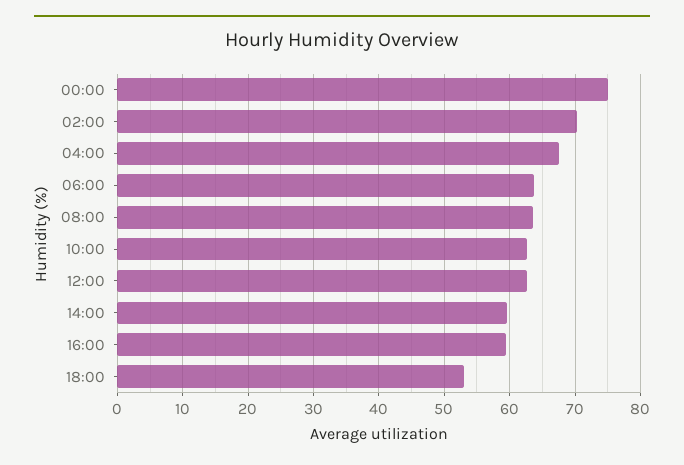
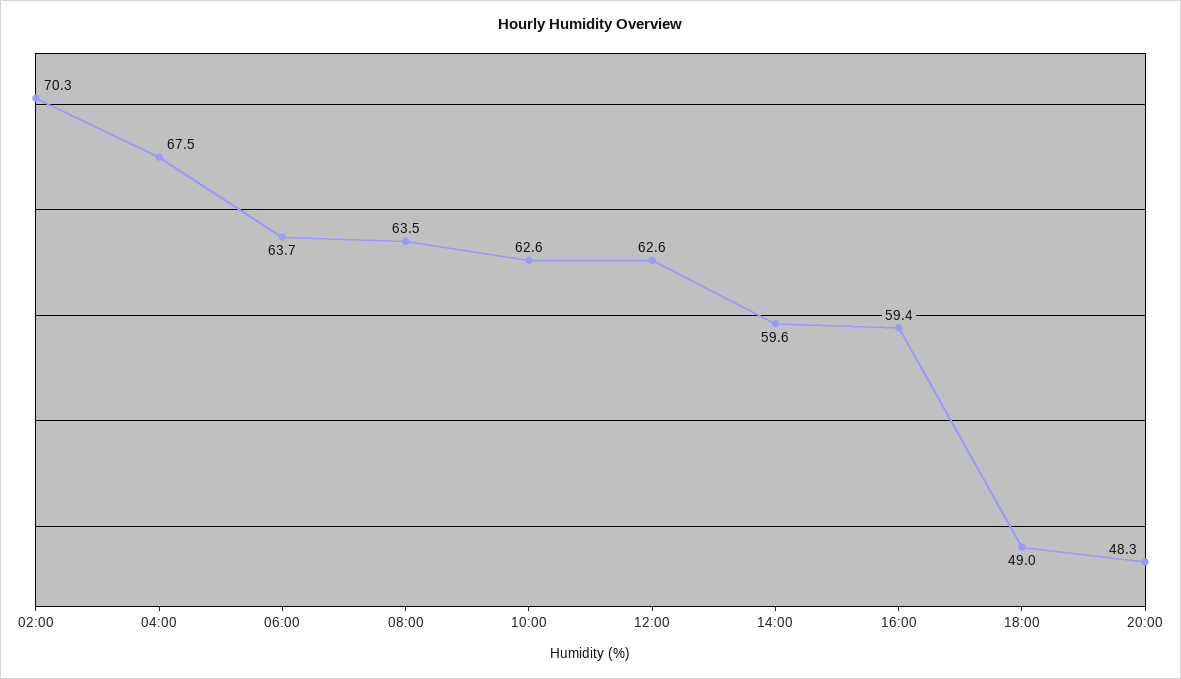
00:00: 75 -> none
18:00: 53 -> 49
20:00: none -> 48.3

